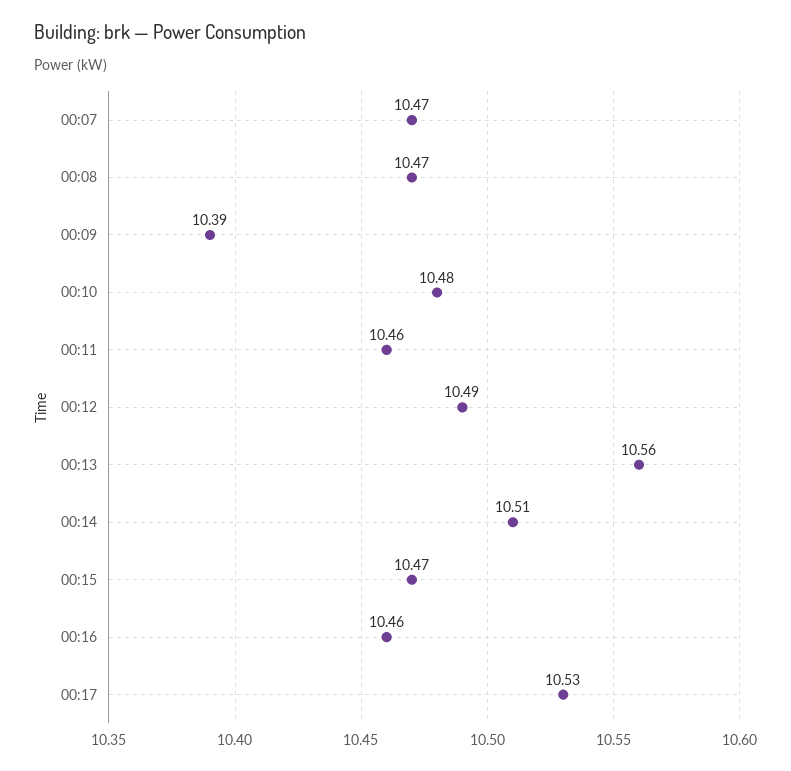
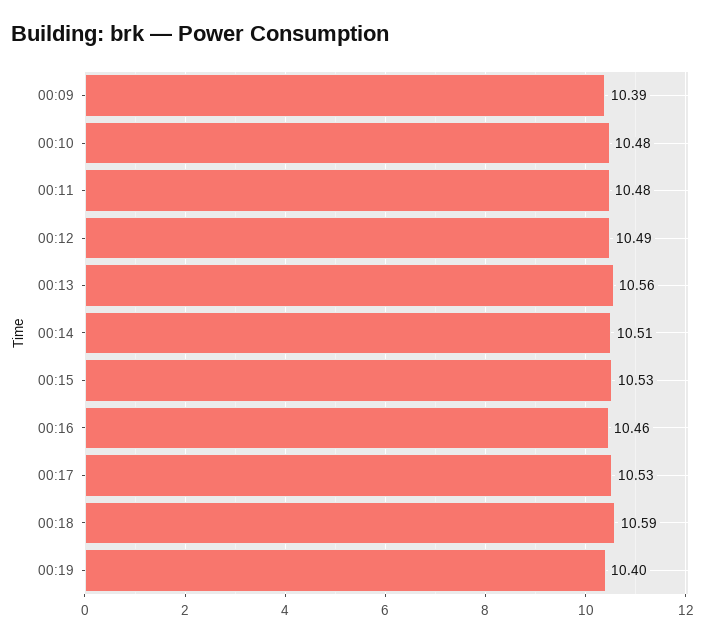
00:07: 10.47 -> none
00:08: 10.47 -> none
00:11: 10.46 -> 10.48
00:15: 10.47 -> 10.53
00:18: none -> 10.59
00:19: none -> 10.4

